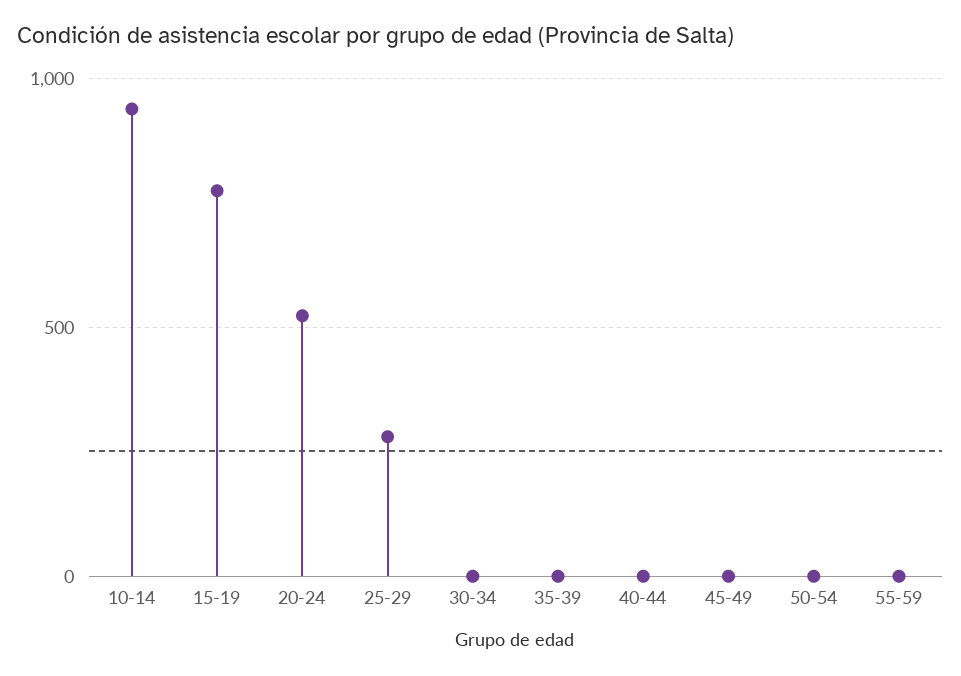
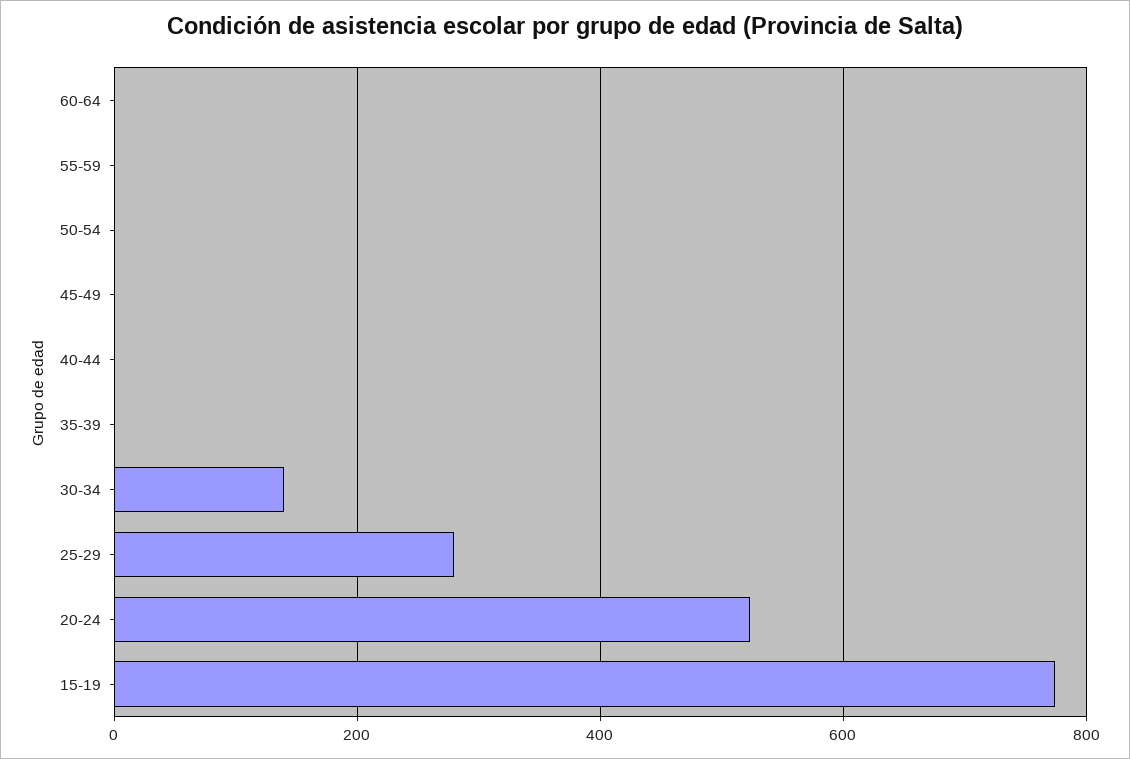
10-14: 950 -> none
30-34: 0 -> 140
60-64: none -> 0

